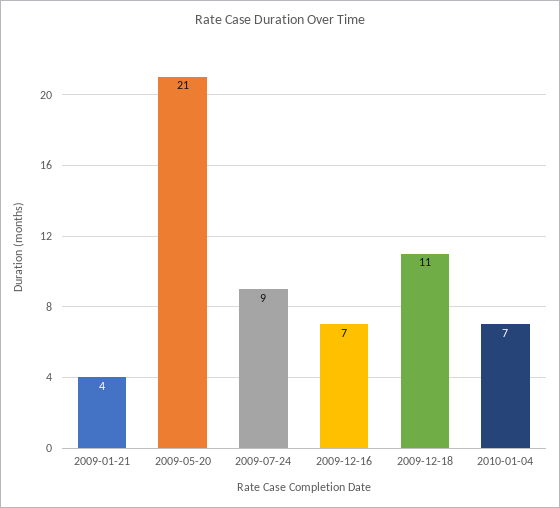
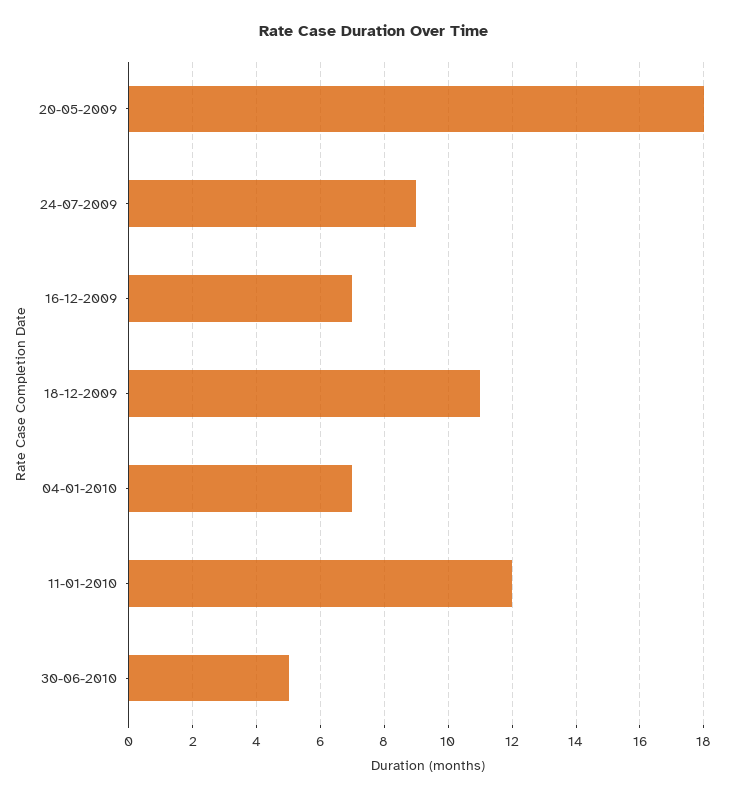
2009-01-21: 4 -> none
2009-05-20: 21 -> 18
11-01-2010: none -> 12
30-06-2010: none -> 5

